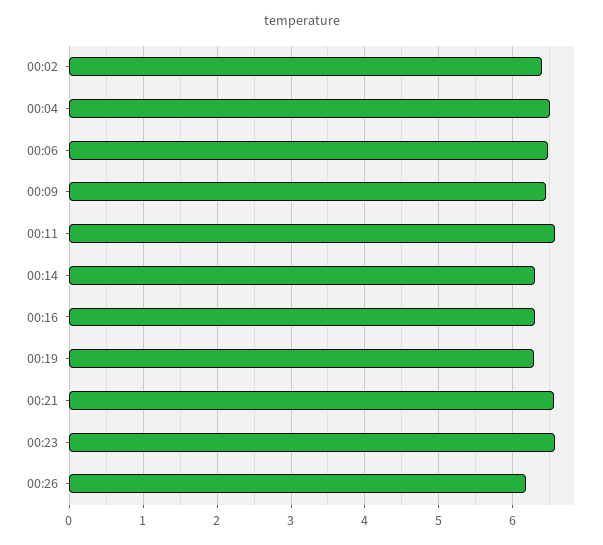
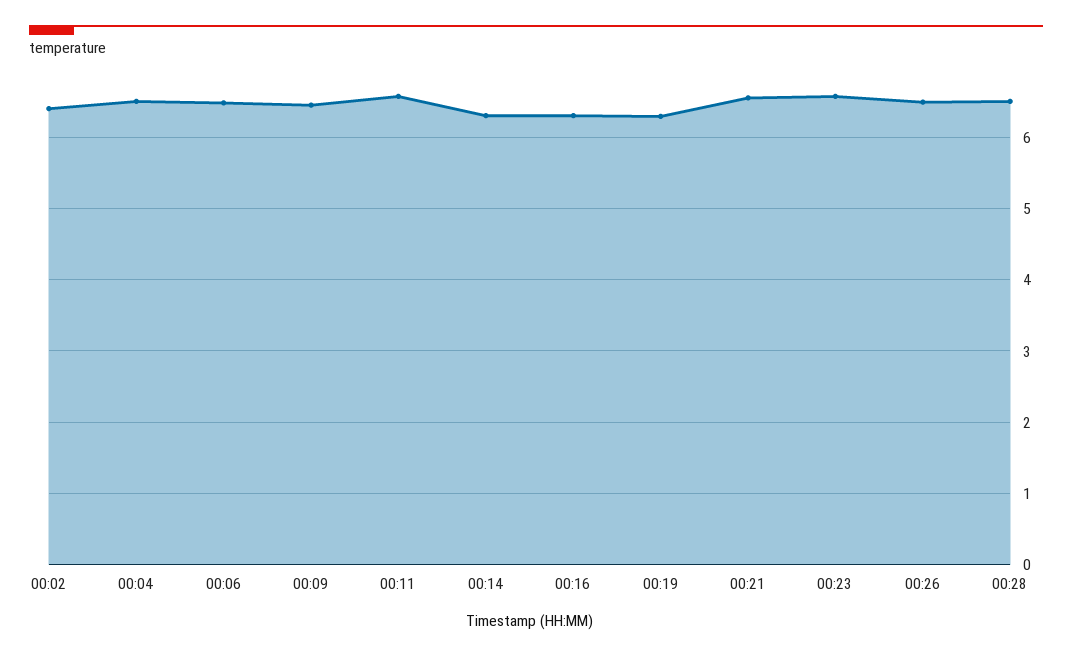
00:26: 6.2 -> 6.5
00:28: none -> 6.5

